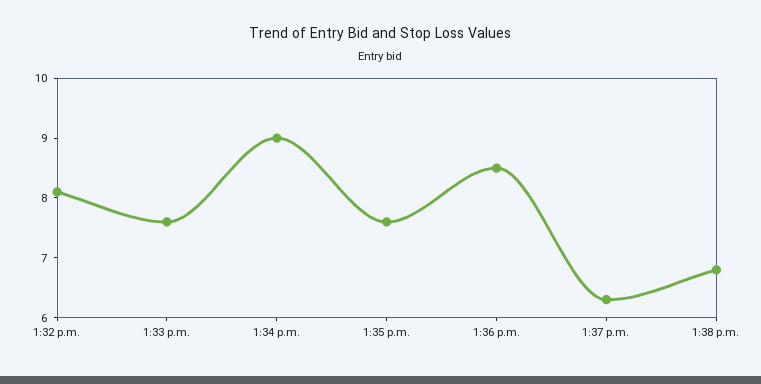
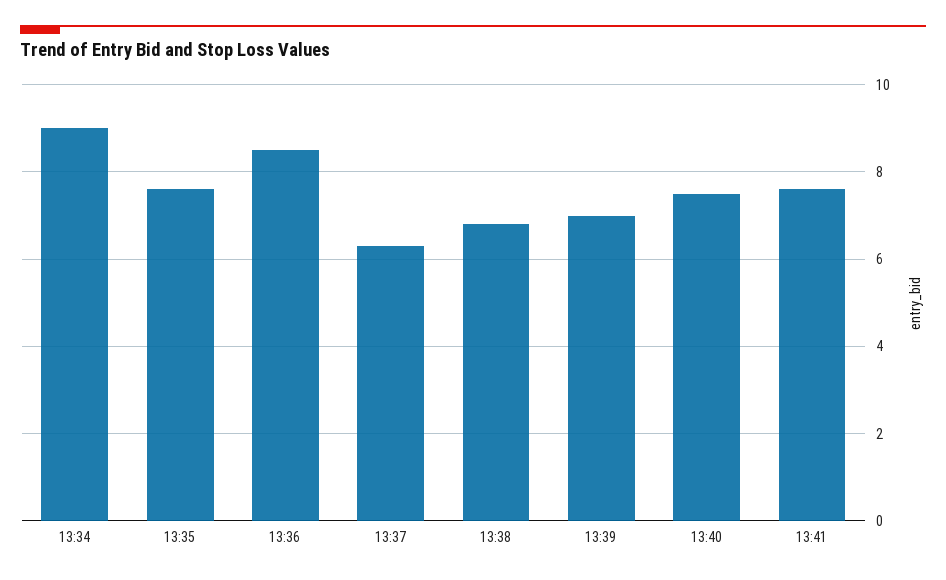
1:32 p.m.: 8 -> none
1:33 p.m.: 7.5 -> none
13:39: none -> 7
13:40: none -> 7.5
13:41: none -> 7.5

